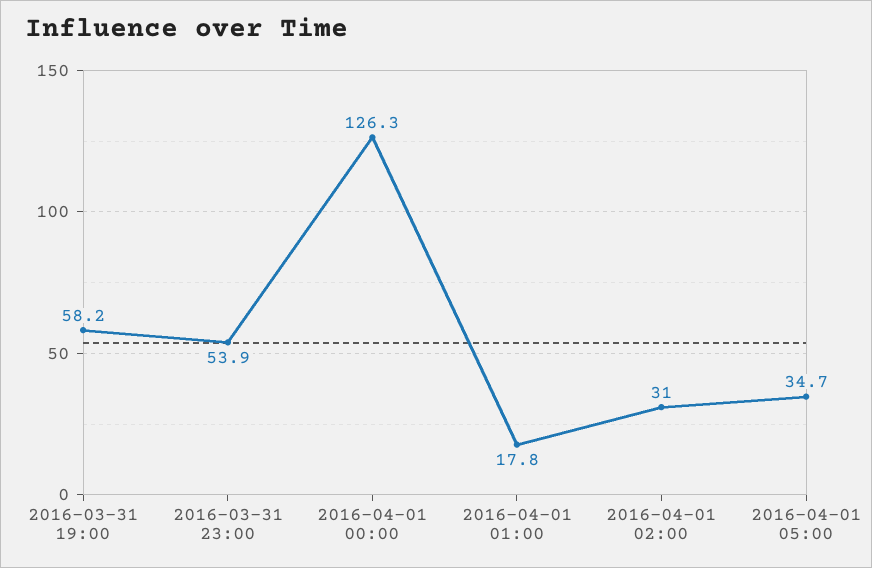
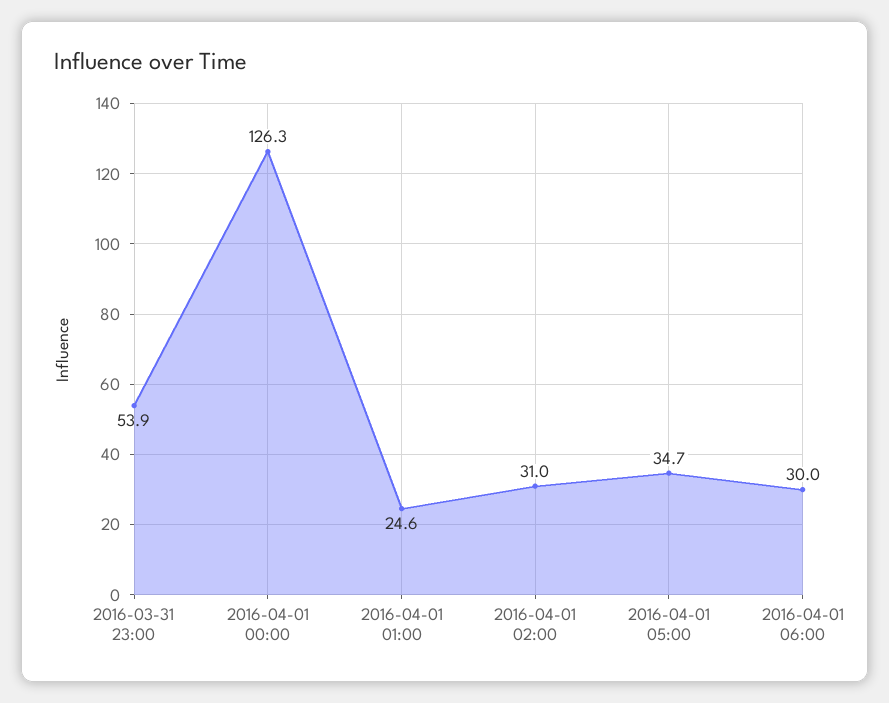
2016-03-31 19:00: 58.2 -> none
2016-04-01 01:00: 17.8 -> 24.6
2016-04-01 06:00: none -> 30

